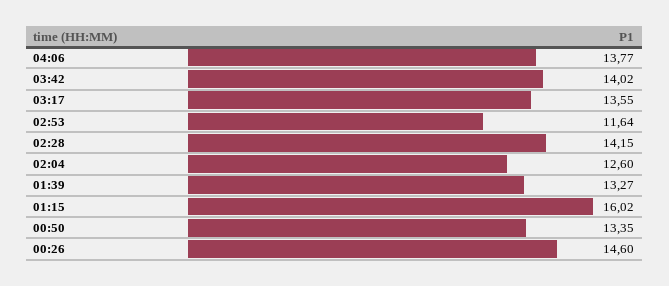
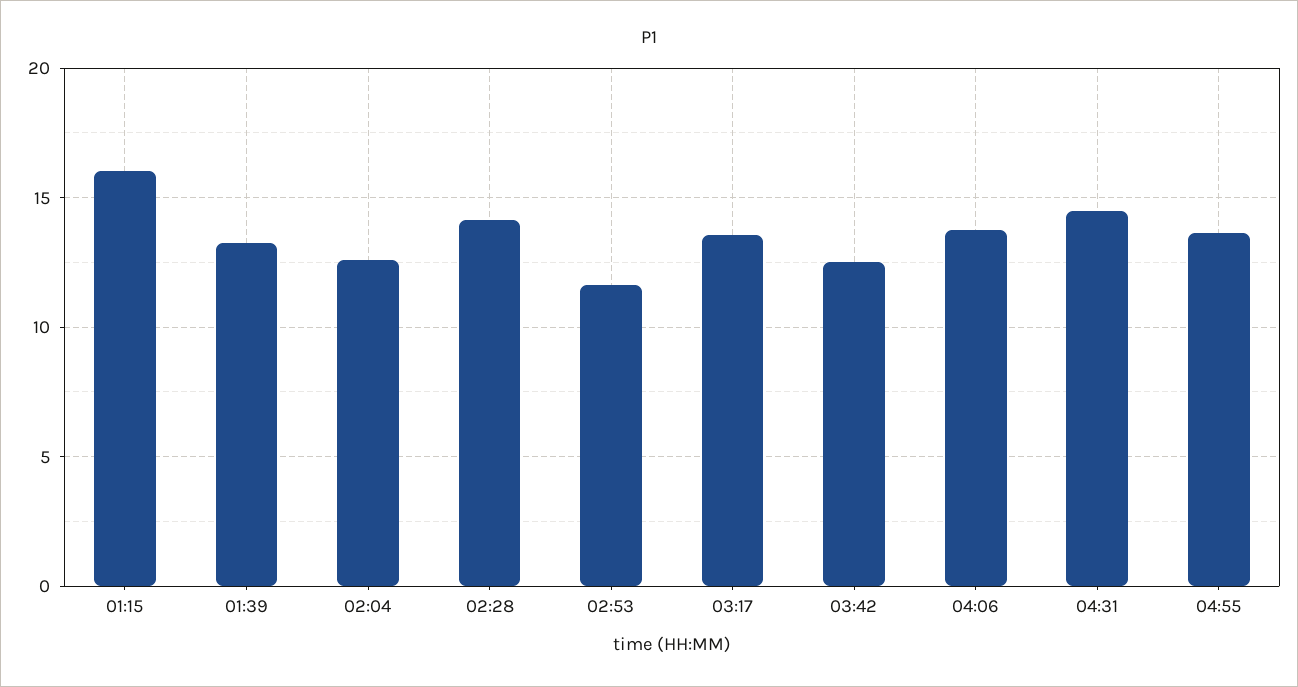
03:42: 14.02 -> 12.5
00:50: 13.35 -> none
00:26: 14.6 -> none
04:31: none -> 14.5
04:55: none -> 13.5

